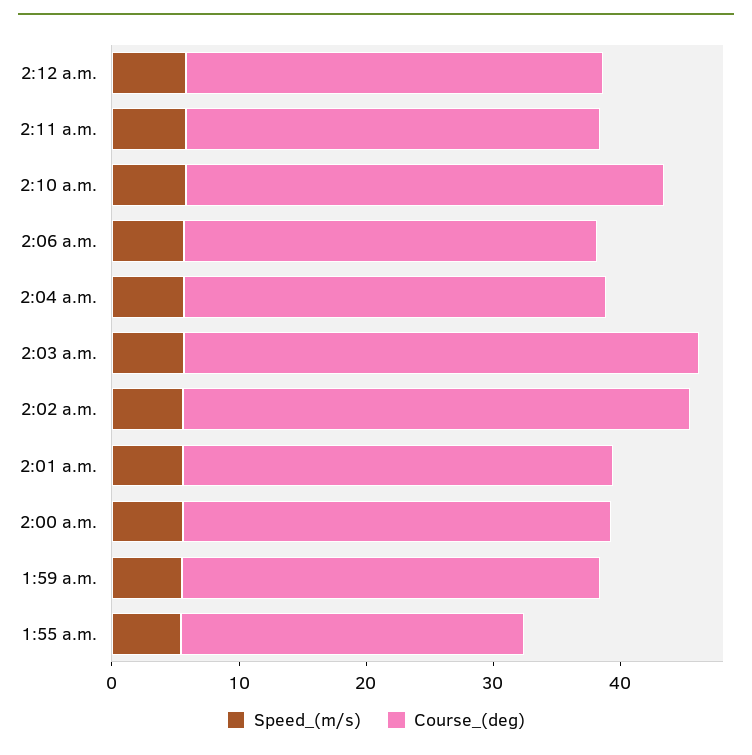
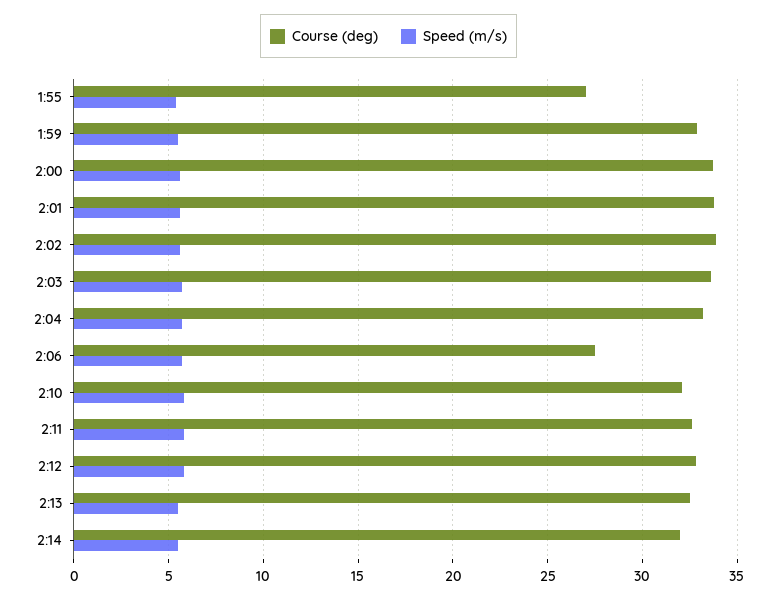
Course_(deg), 2:10 a.m.: 38 -> 32
Course_(deg), 2:06 a.m.: 32 -> 27.5
Course_(deg), 2:03 a.m.: 40 -> 33.5
Course_(deg), 2:02 a.m.: 40 -> 34
Course_(deg), 2:13: none -> 32.5
Speed_(m/s), 2:13: none -> 5.5
Course_(deg), 2:14: none -> 32
Speed_(m/s), 2:14: none -> 5.5

